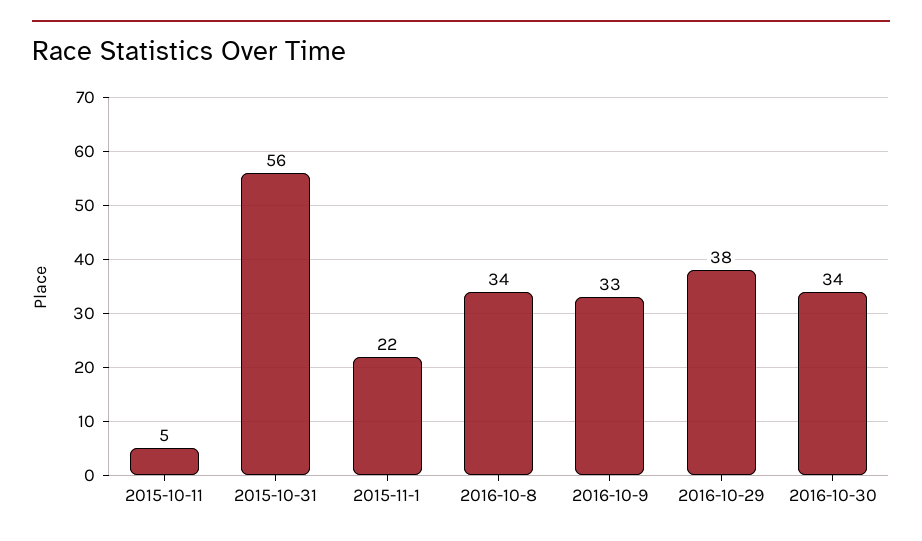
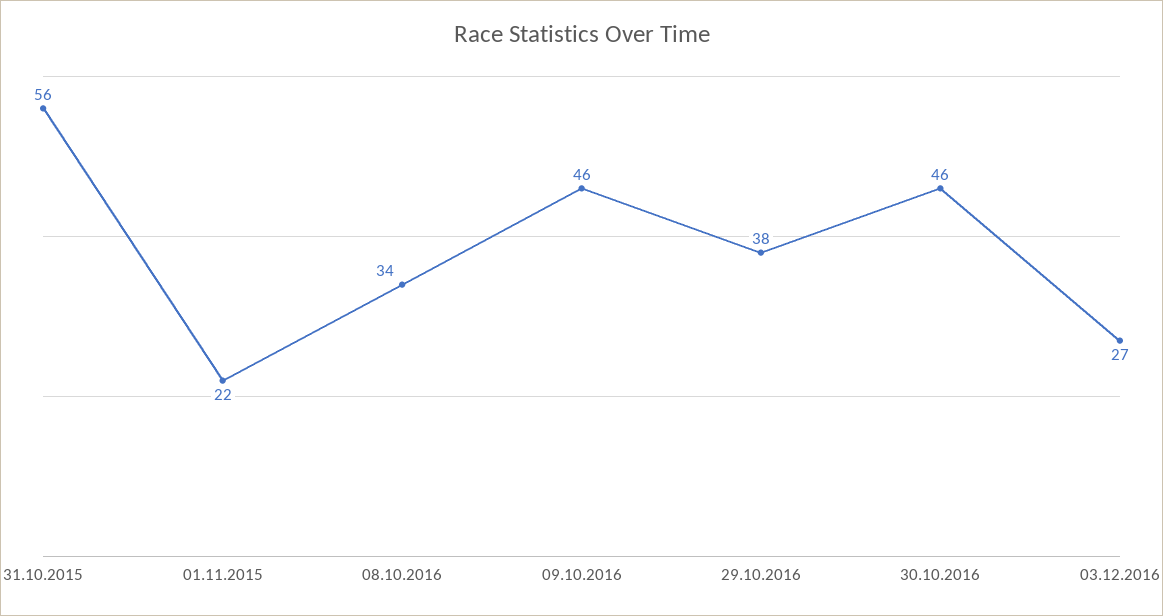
2015-10-11: 5 -> none
2016-10-9: 33 -> 46
2016-10-30: 34 -> 46
03.12.2016: none -> 27

